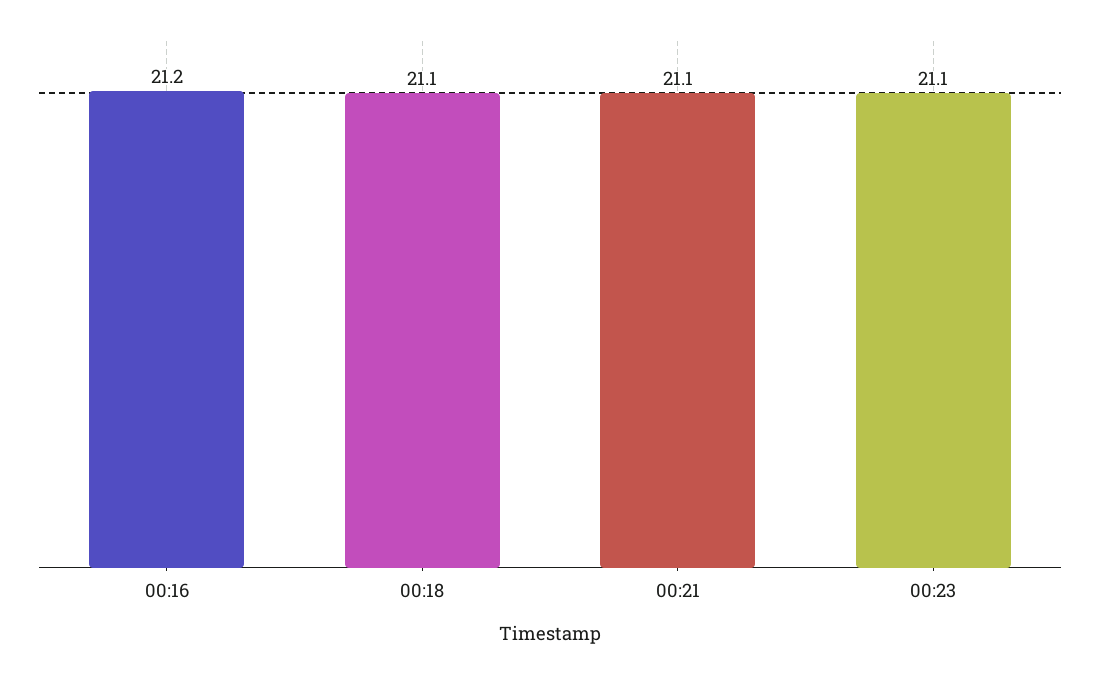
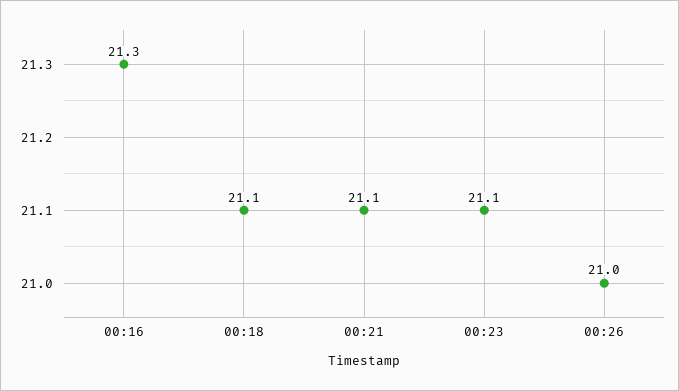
00:16: 21.2 -> 21.3
00:26: none -> 21

